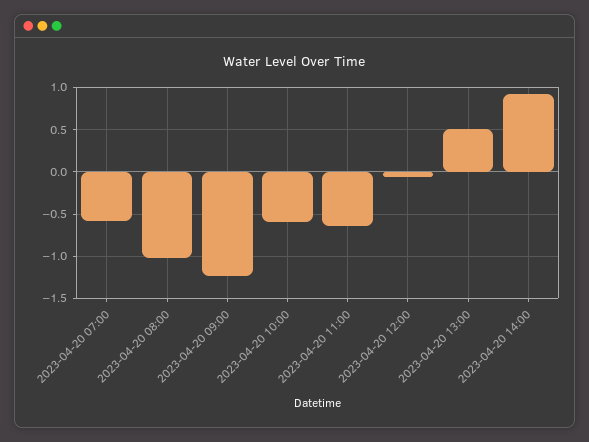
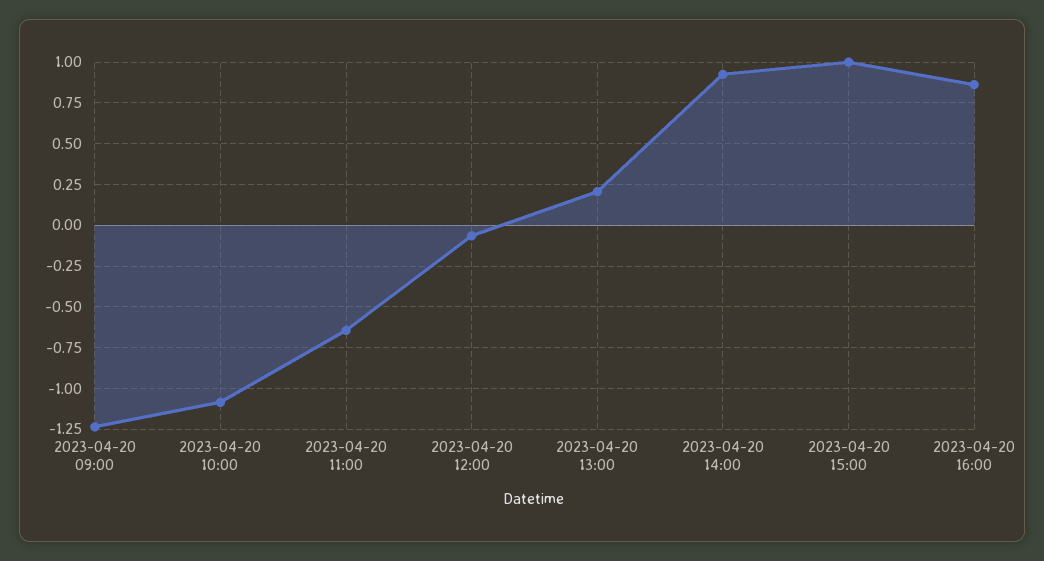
2023-04-20 07:00: -0.6 -> none
2023-04-20 08:00: -1 -> none
2023-04-20 10:00: -0.6 -> -1.1
2023-04-20 13:00: 0.5 -> 0.2
2023-04-20 15:00: none -> 1
2023-04-20 16:00: none -> 0.85

